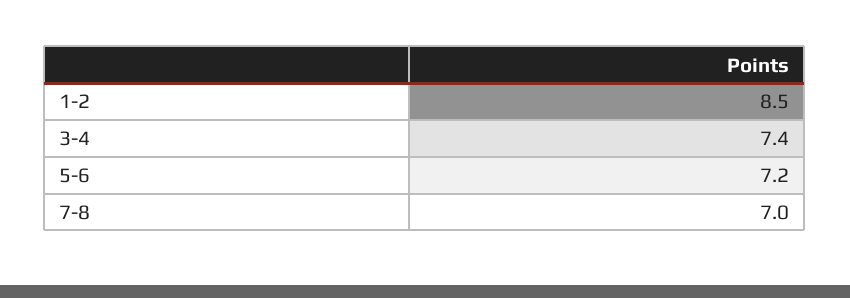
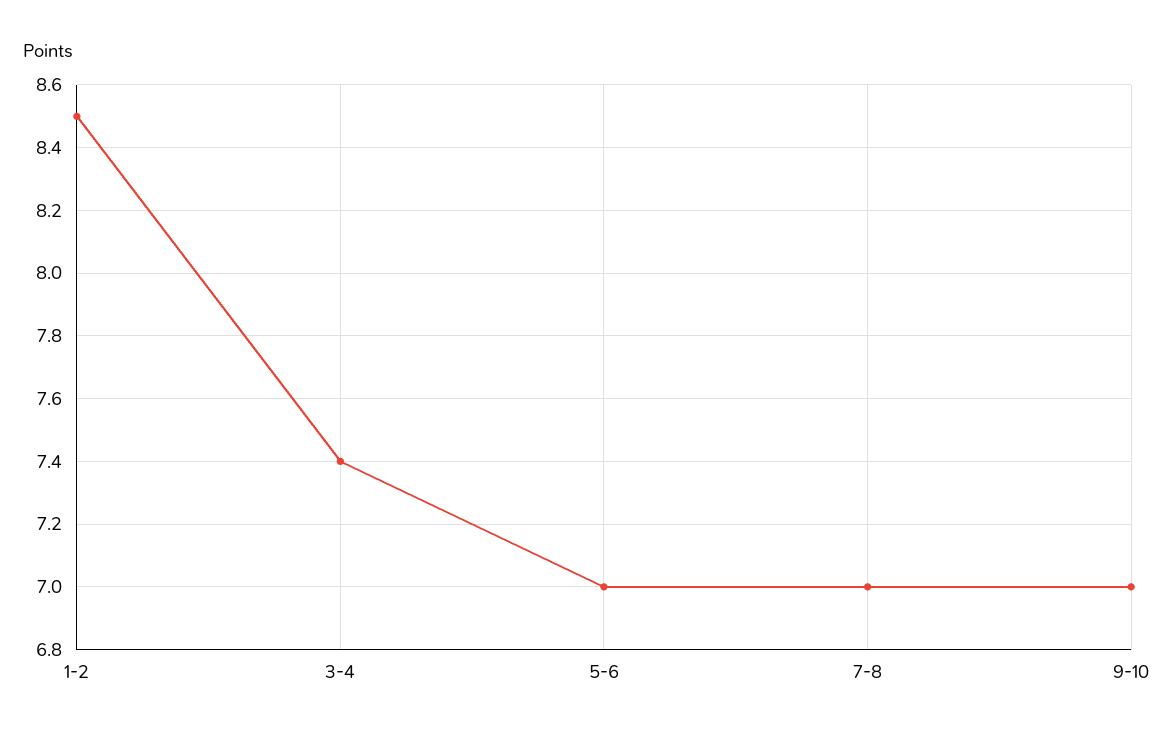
5-6: 7.2 -> 7
9-10: none -> 7

